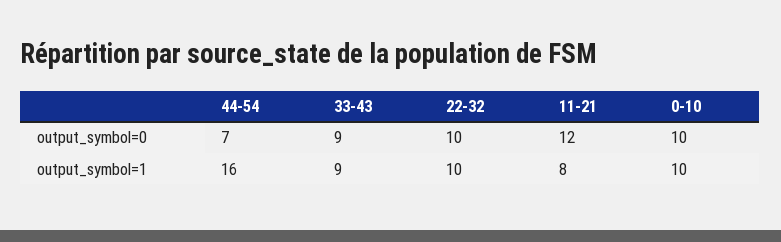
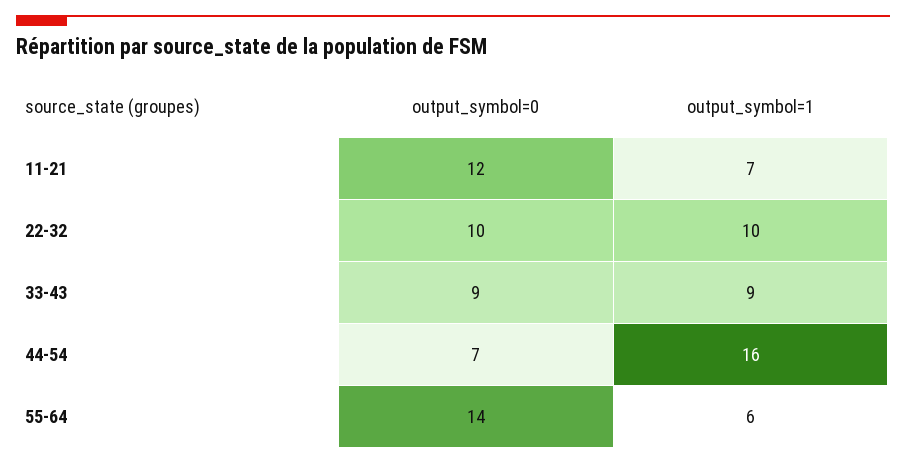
0-10, output_symbol=0: 10 -> none
11-21, output_symbol=1: 8 -> 7
0-10, output_symbol=1: 10 -> none
55-64, output_symbol=0: none -> 14
55-64, output_symbol=1: none -> 6

